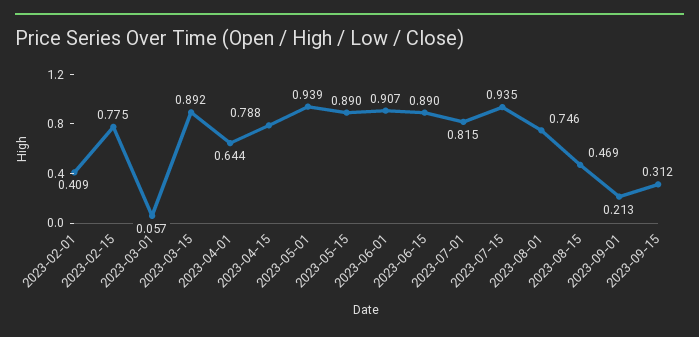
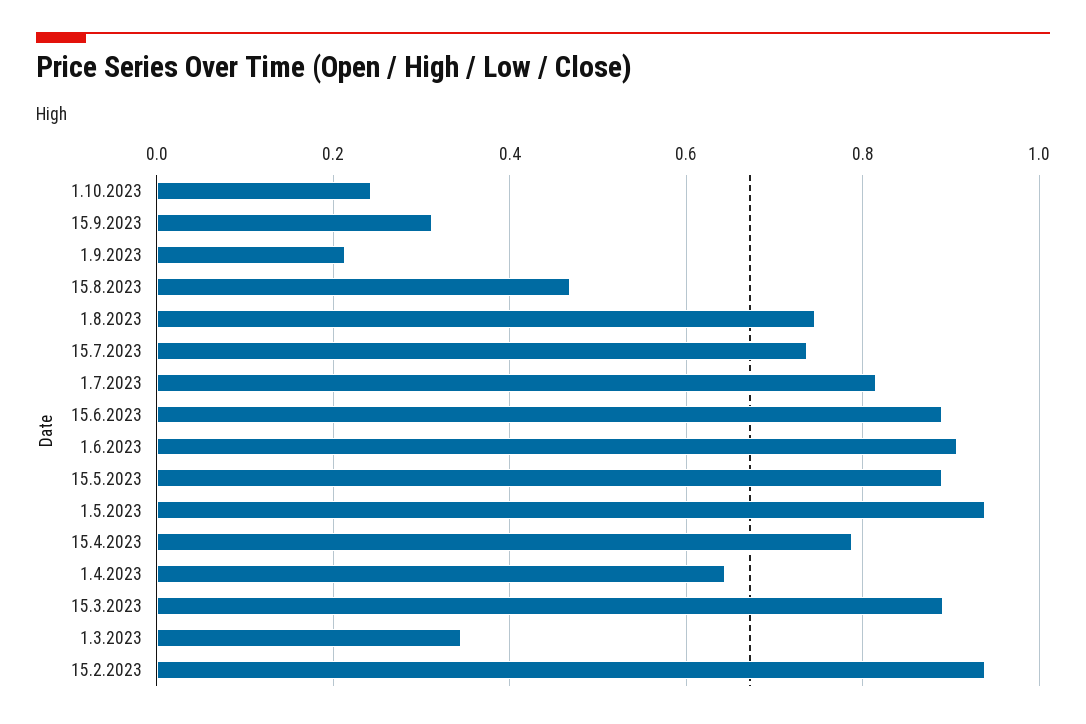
2023-02-01: 0.409 -> none
2023-02-15: 0.775 -> 0.94
2023-03-01: 0.057 -> 0.34
2023-07-15: 0.935 -> 0.74
1.10.2023: none -> 0.24

